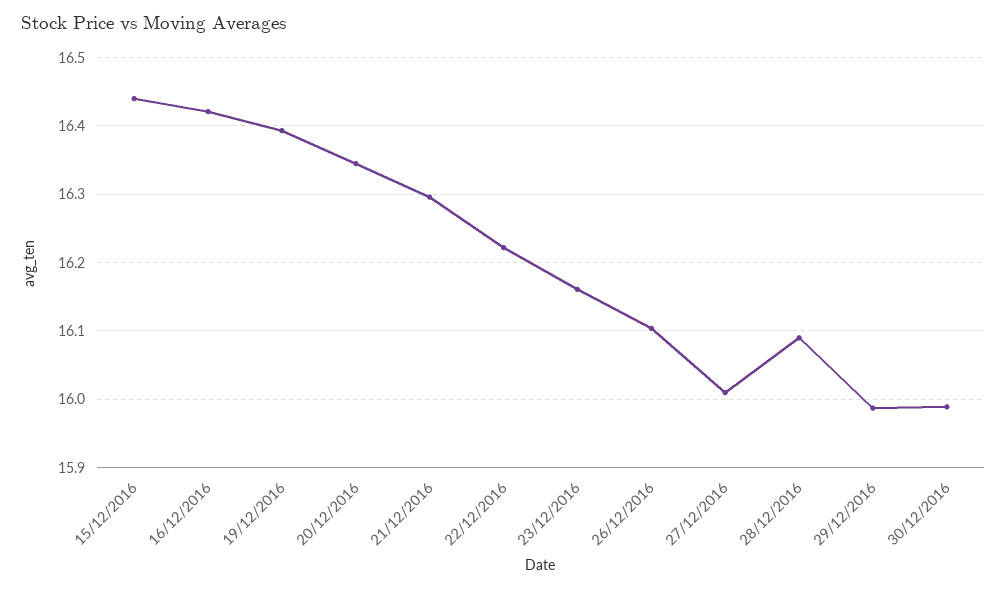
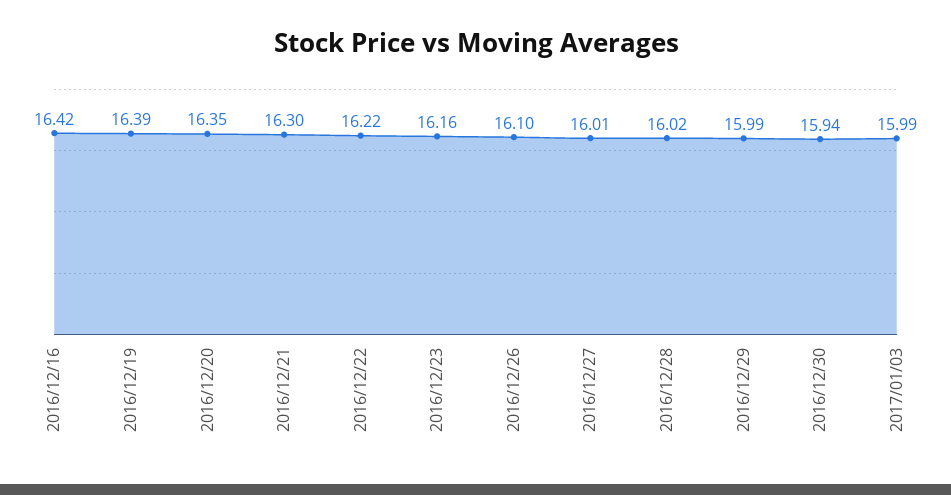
15/12/2016: 16.44 -> none
28/12/2016: 16.09 -> 16.02
30/12/2016: 15.99 -> 15.94
2017/01/03: none -> 15.99

